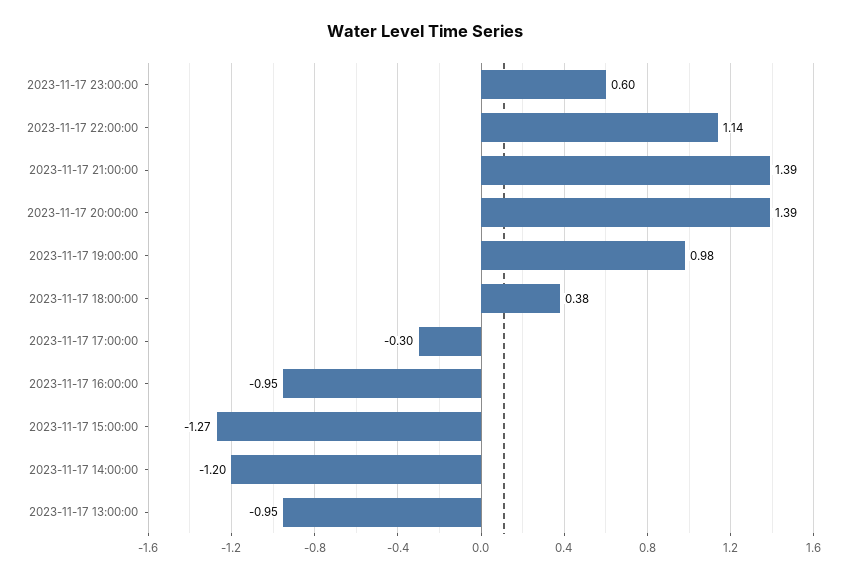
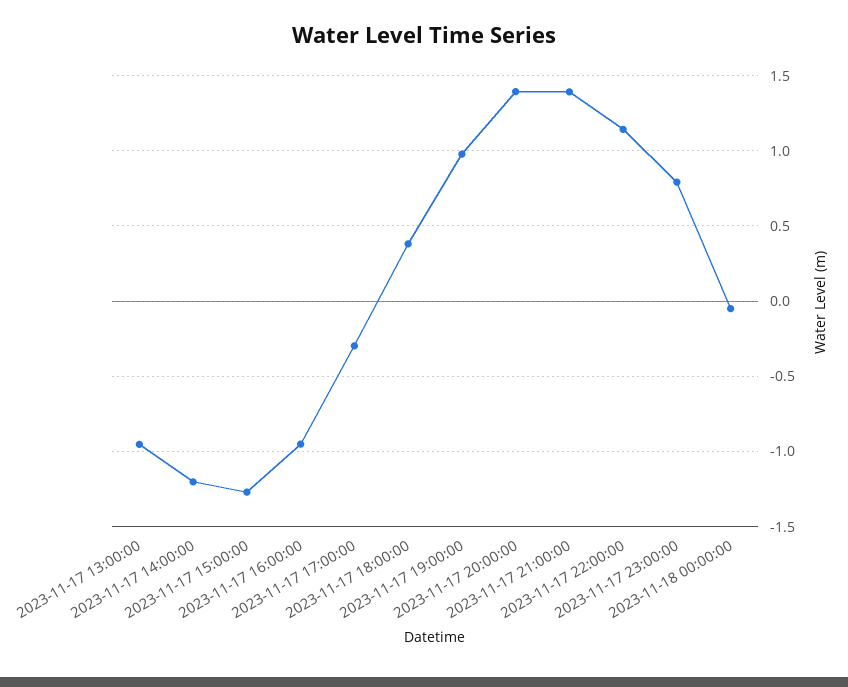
2023-11-17 23:00:00: 0.6 -> 0.8
2023-11-18 00:00:00: none -> -0.05

